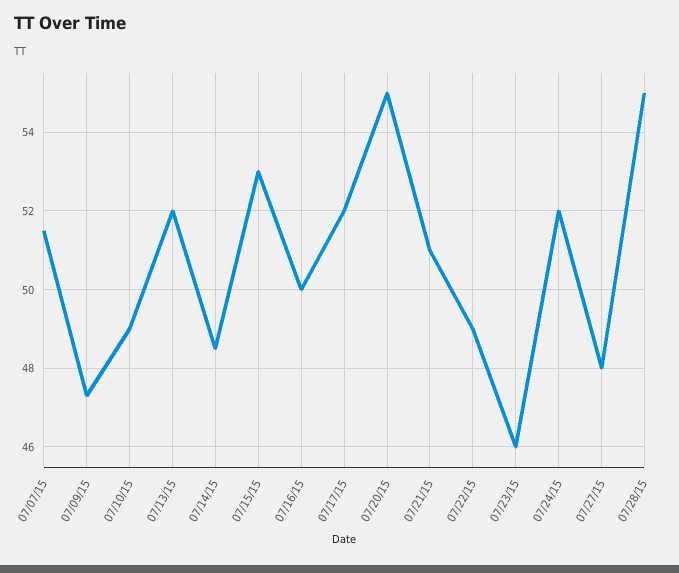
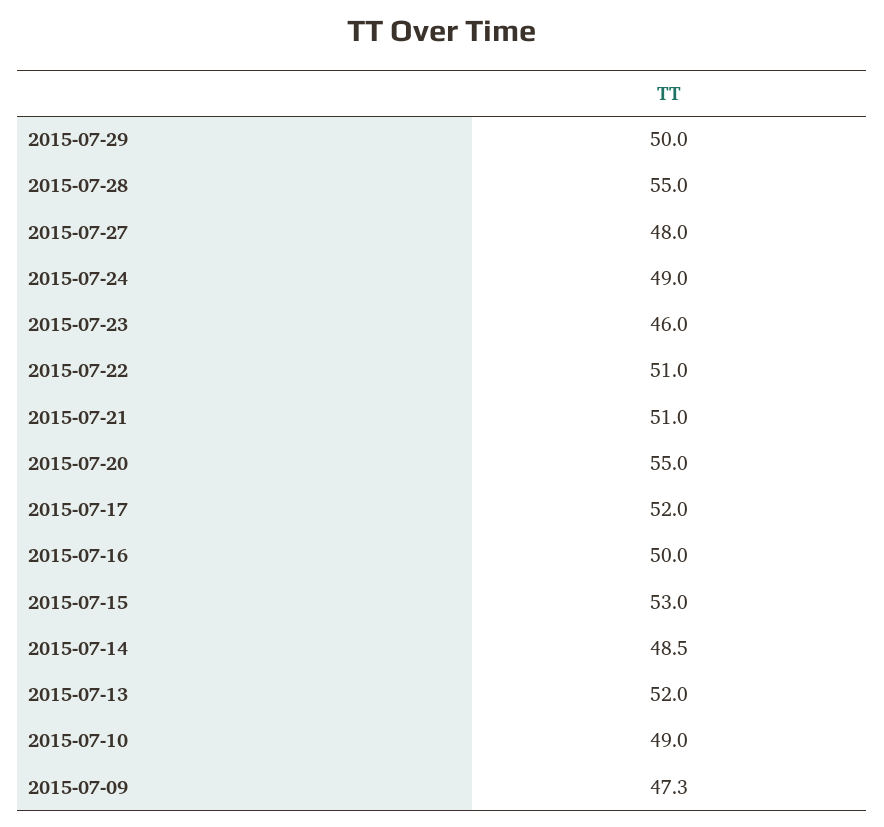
07/07/15: 51.5 -> none
07/22/15: 49 -> 51
07/24/15: 52 -> 49
2015-07-29: none -> 50

